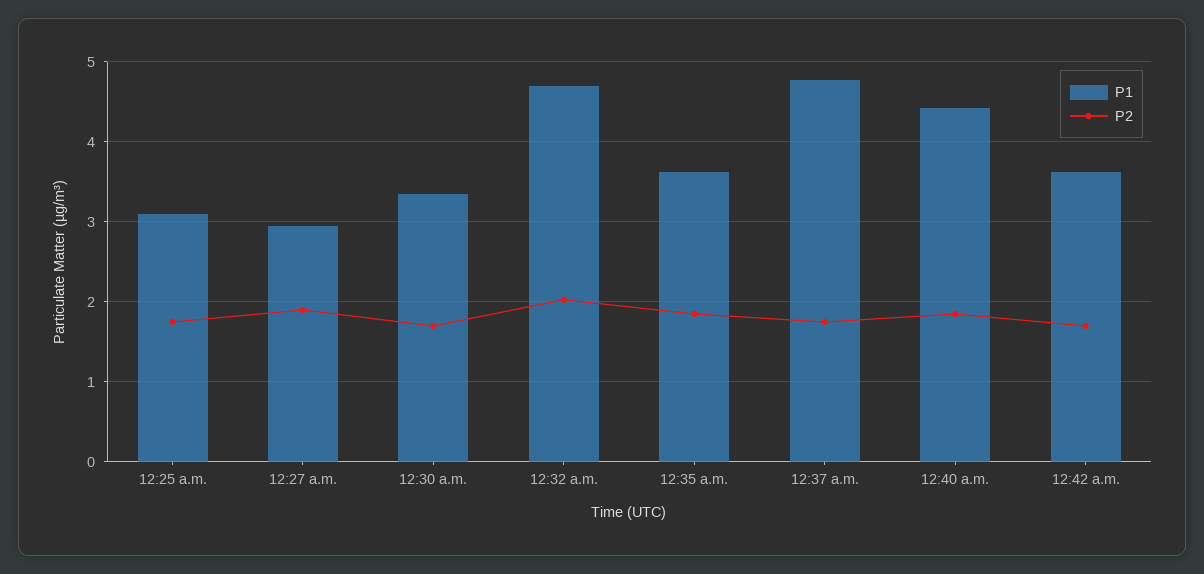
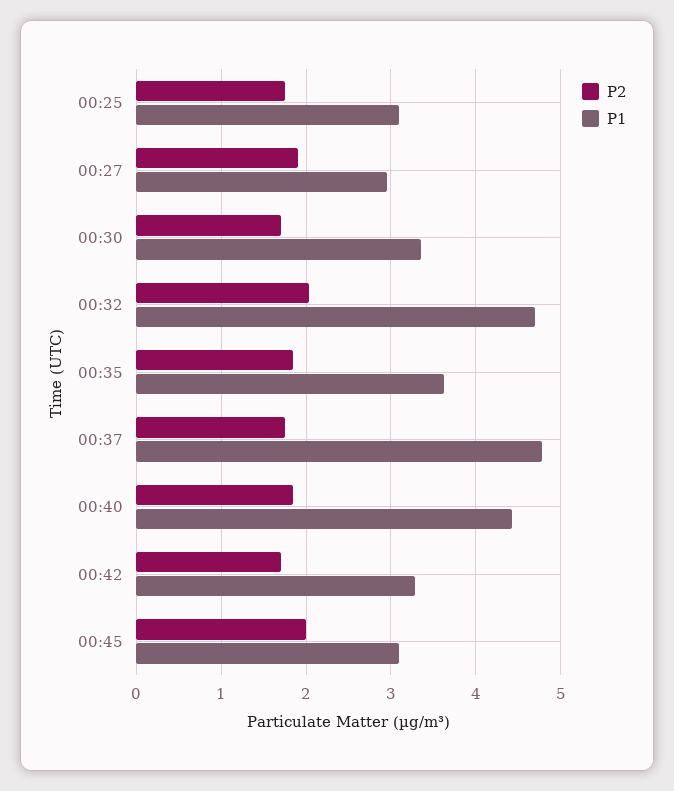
P1, 12:42 a.m.: 3.6 -> 3.3
P2, 00:45: none -> 2
P1, 00:45: none -> 3.1

